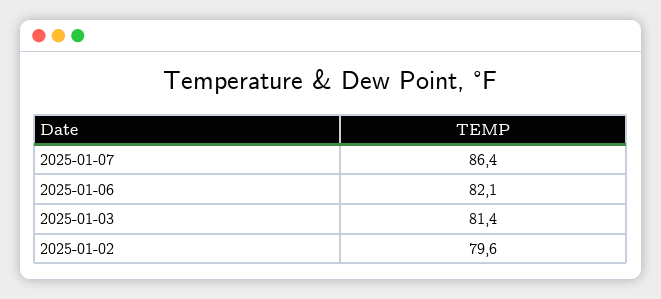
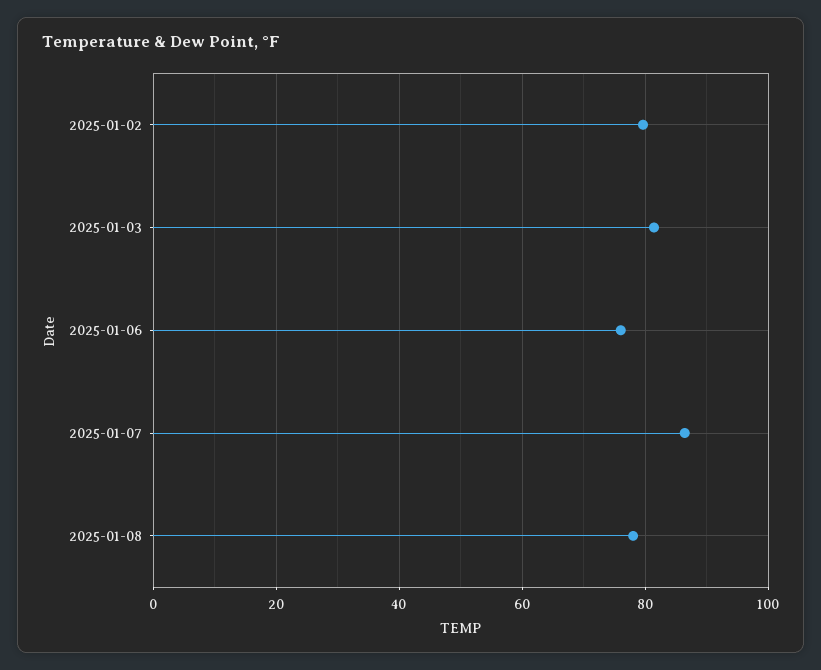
2025-01-06: 82.1 -> 76
2025-01-08: none -> 78

